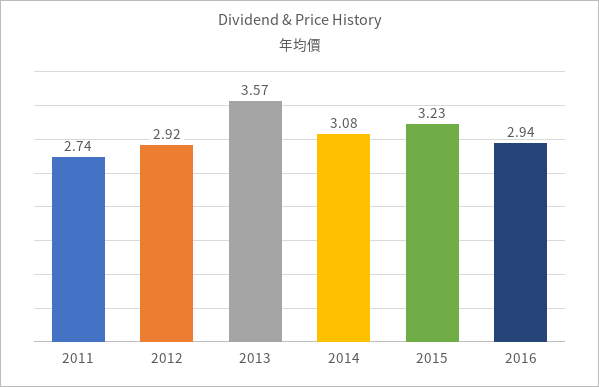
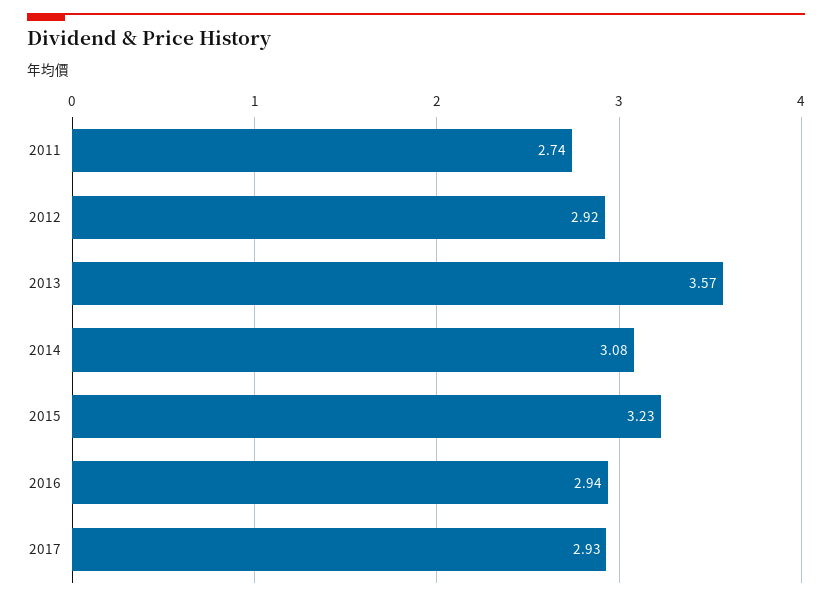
2017: none -> 2.93

